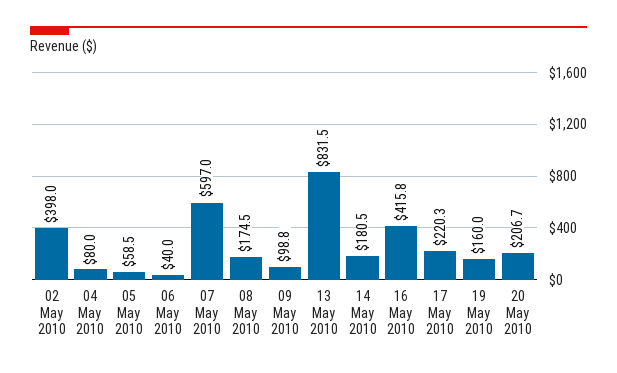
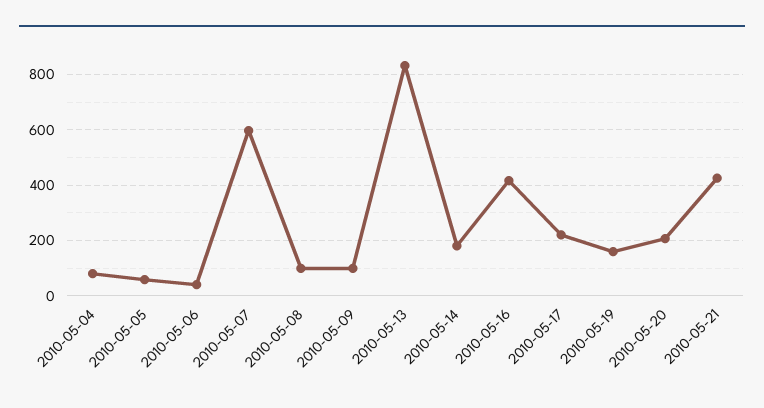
02 May 2010: 398 -> none
08 May 2010: 174.5 -> 100
2010-05-21: none -> 425

